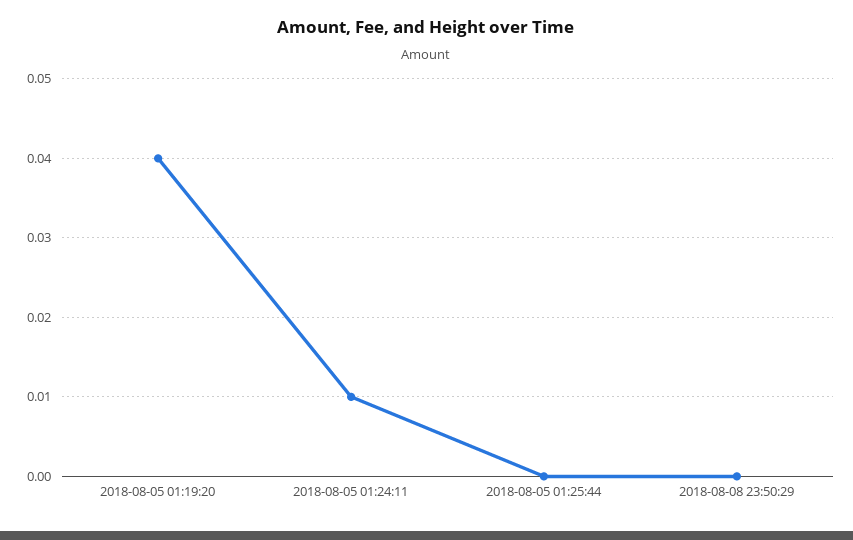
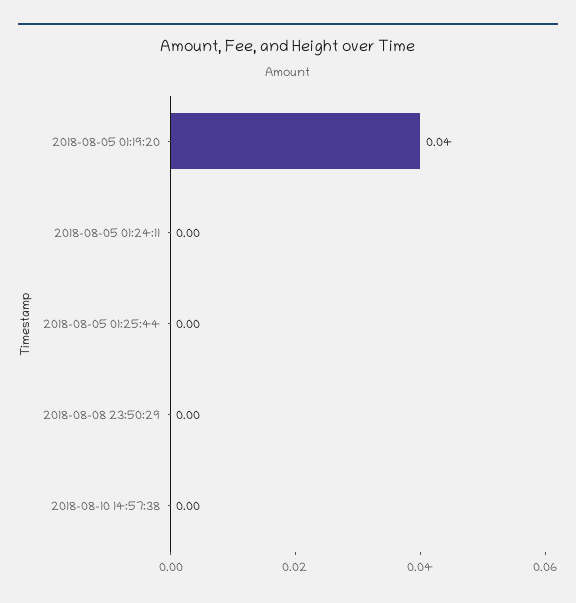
2018-08-05 01:24:11: 0.01 -> 0
2018-08-10 14:57:38: none -> 0

